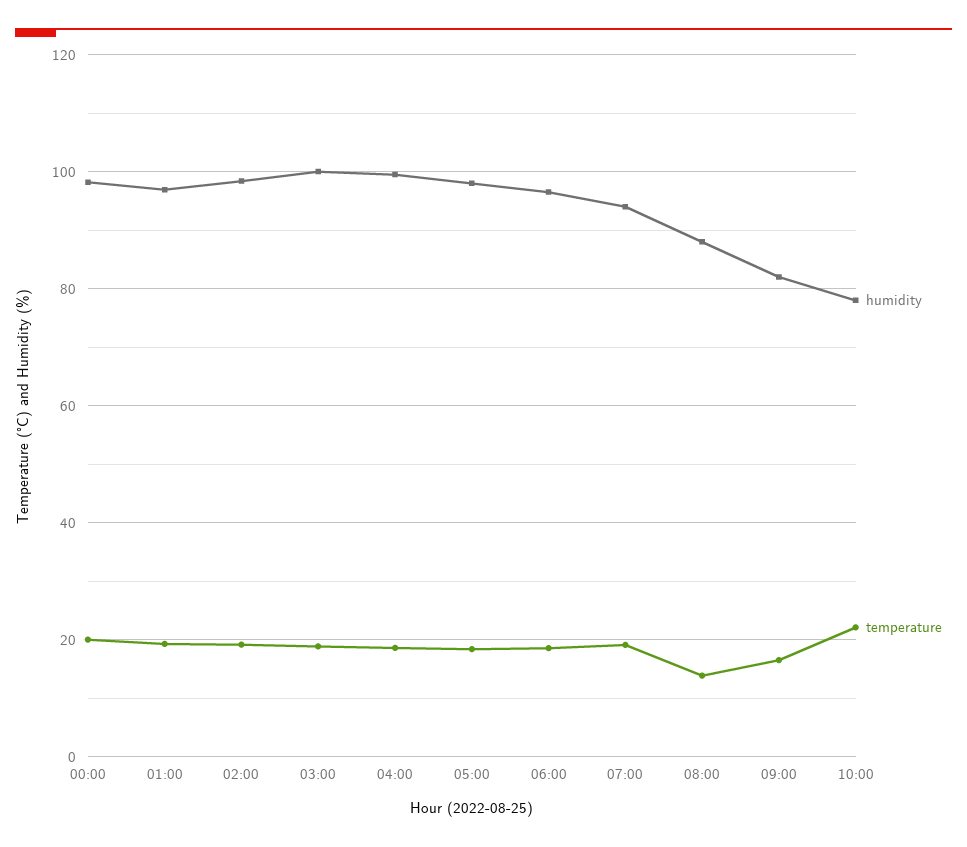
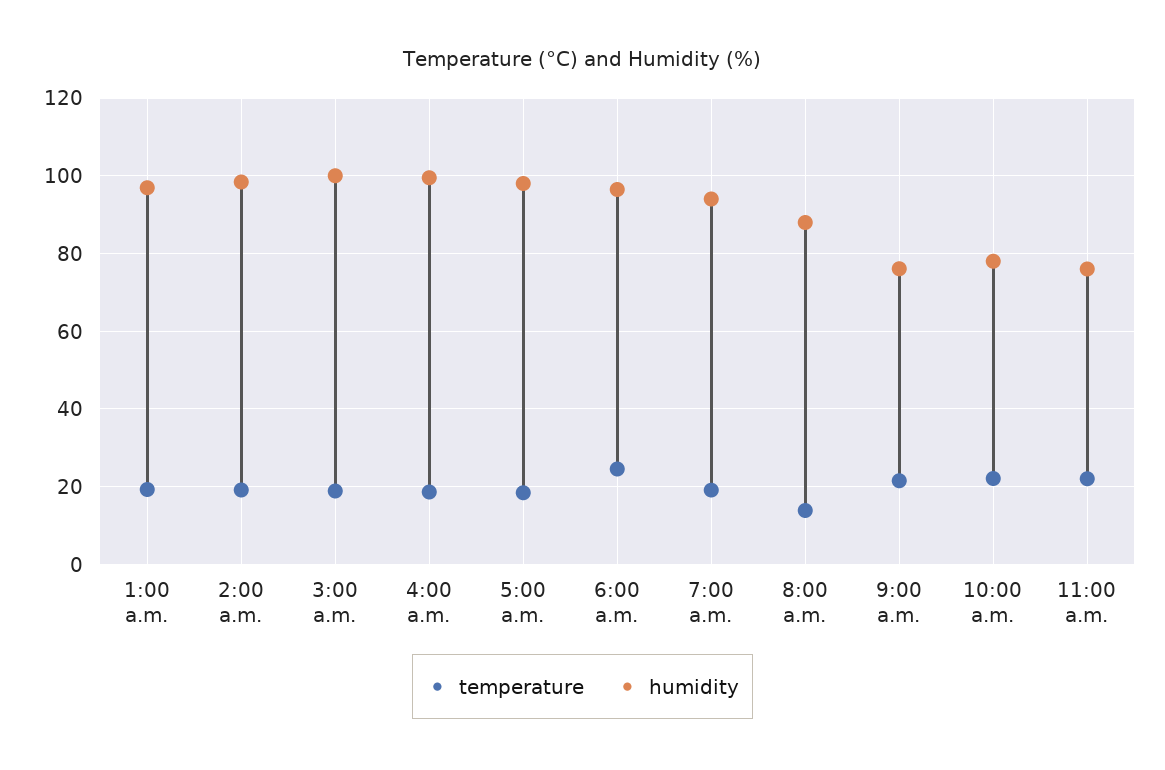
humidity, 00:00: 98 -> none
temperature, 00:00: 20 -> none
temperature, 06:00: 18 -> 24
humidity, 09:00: 82 -> 76
temperature, 09:00: 16 -> 22
temperature, 11:00 a.m.: none -> 22
humidity, 11:00 a.m.: none -> 76

